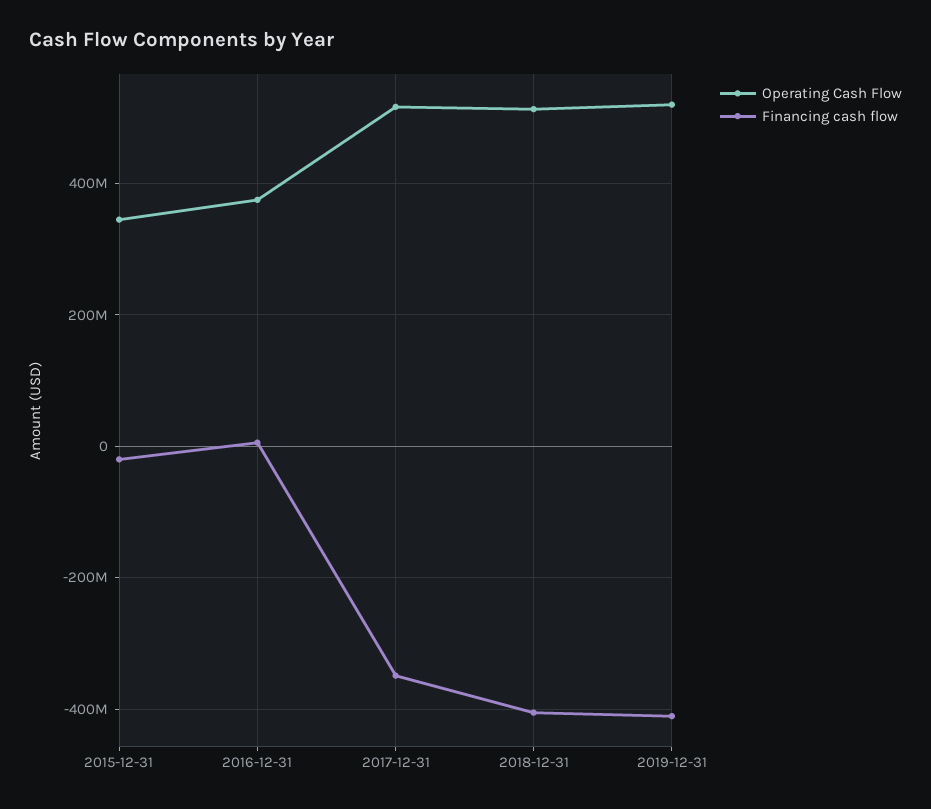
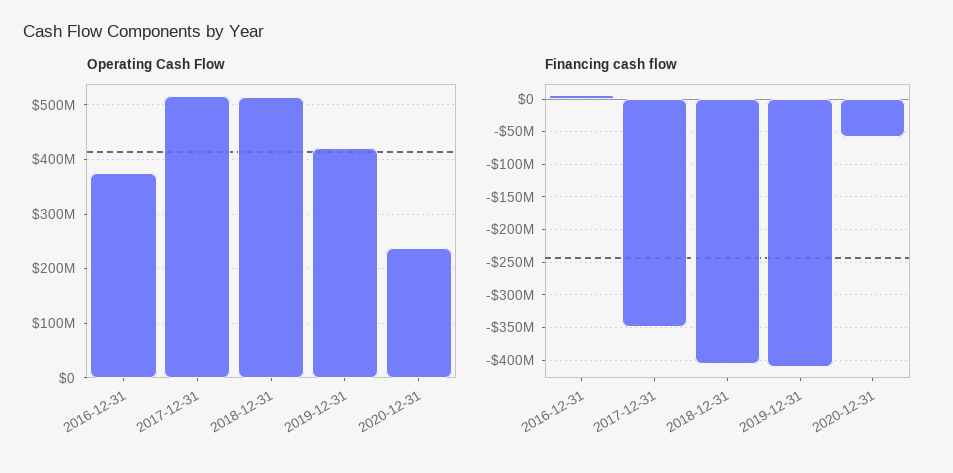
Operating Cash Flow, 2015-12-31: 340000000 -> none
Financing cash flow, 2015-12-31: -20000000 -> none
Operating Cash Flow, 2019-12-31: 520000000 -> 420000000
Operating Cash Flow, 2020-12-31: none -> 240000000
Financing cash flow, 2020-12-31: none -> -60000000

